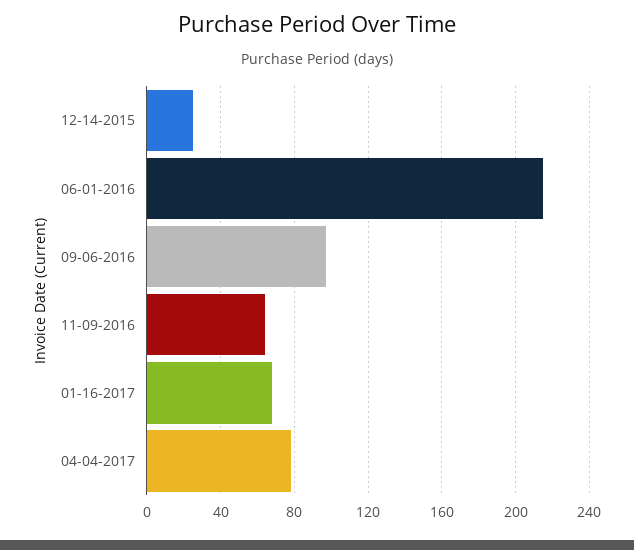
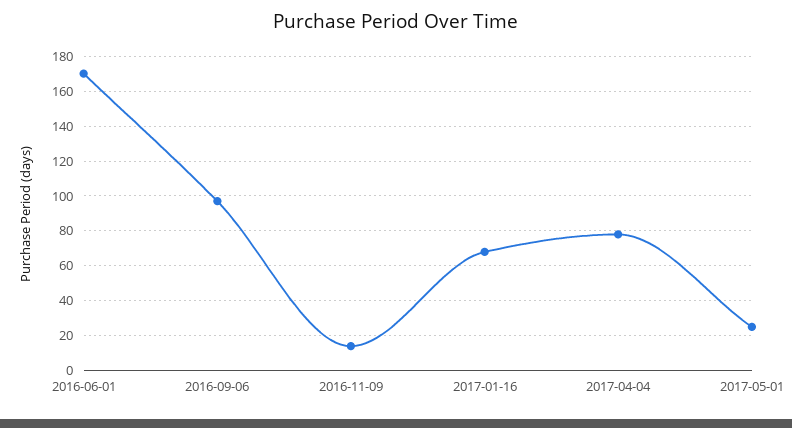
12-14-2015: 25 -> none
06-01-2016: 215 -> 170
11-09-2016: 65 -> 15
2017-05-01: none -> 25

